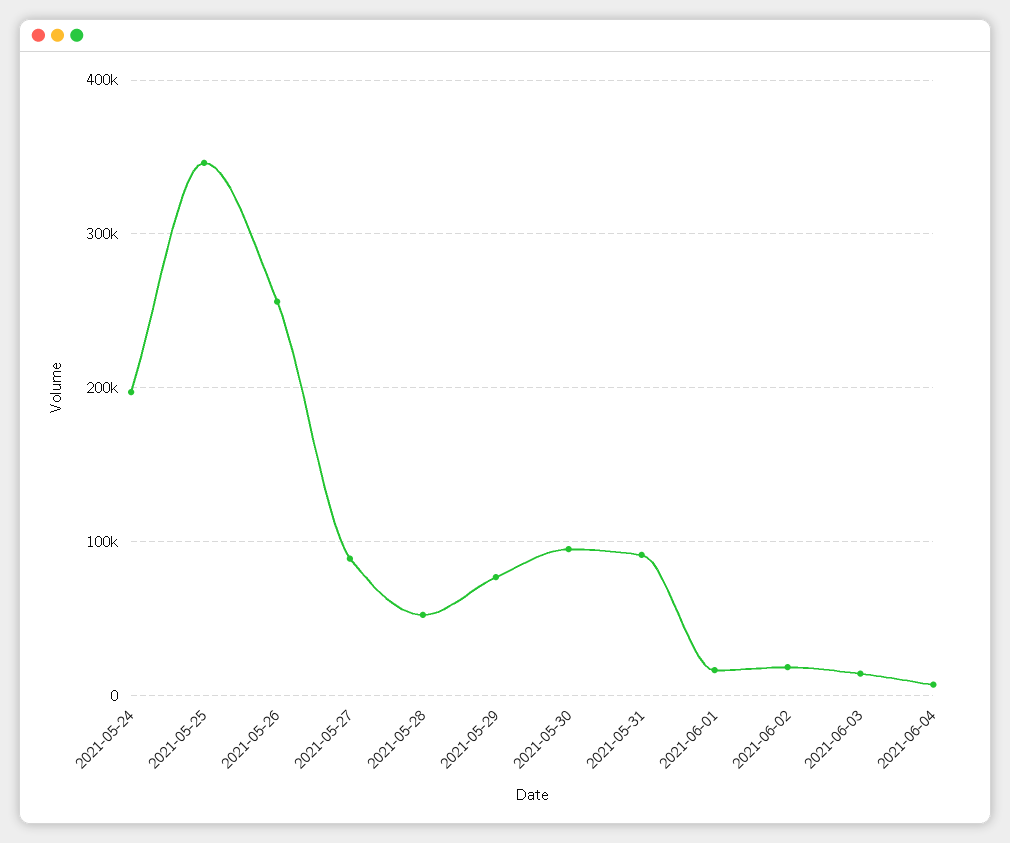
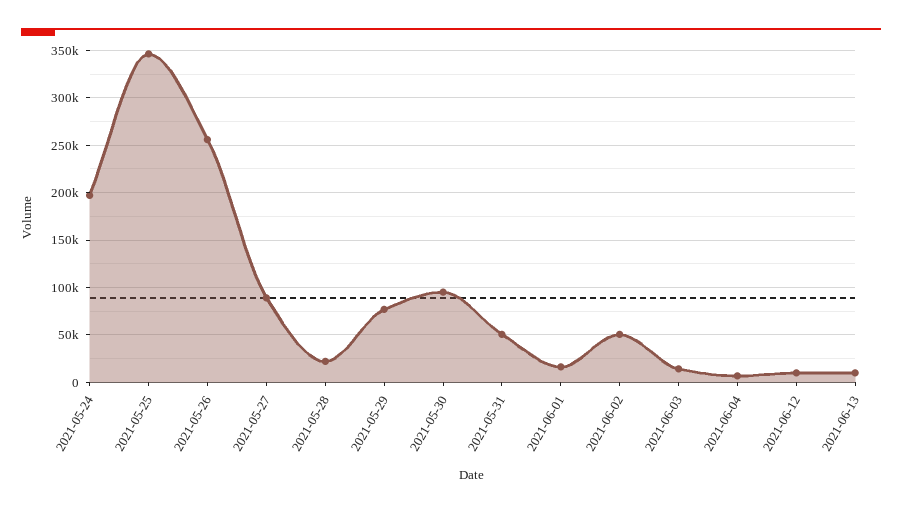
2021-05-28: 50000 -> 20000
2021-05-31: 90000 -> 50000
2021-06-02: 20000 -> 50000
2021-06-12: none -> 10000
2021-06-13: none -> 10000

